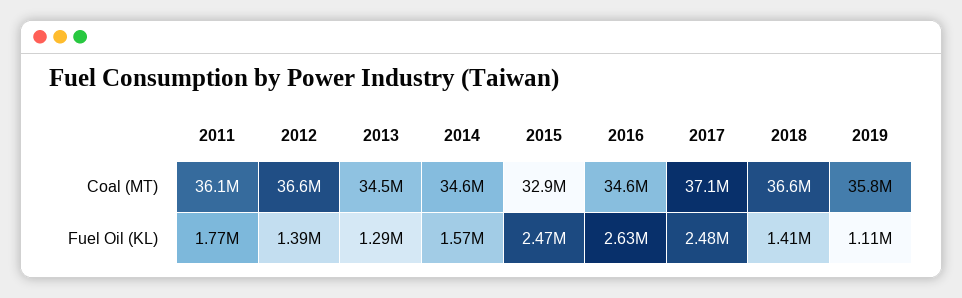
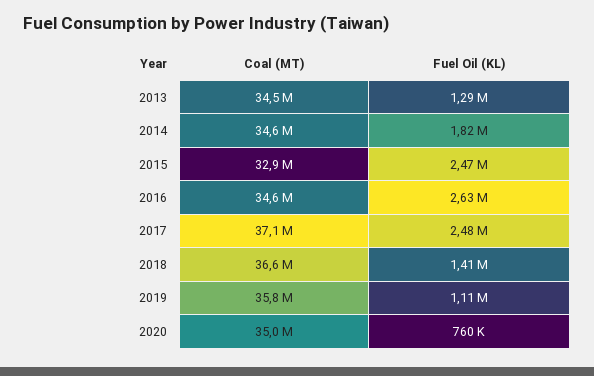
2011, Coal (MT): 36100000 -> none
2012, Coal (MT): 36600000 -> none
2011, Fuel Oil (KL): 1770000 -> none
2012, Fuel Oil (KL): 1390000 -> none
2014, Fuel Oil (KL): 1570000 -> 1820000
2020, Coal (MT): none -> 35000000
2020, Fuel Oil (KL): none -> 760000

